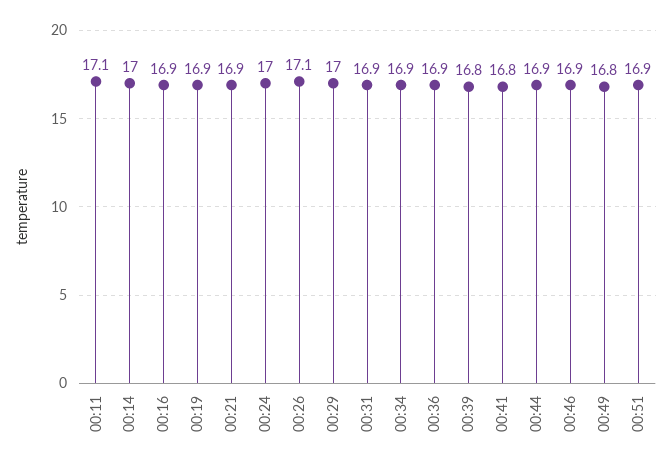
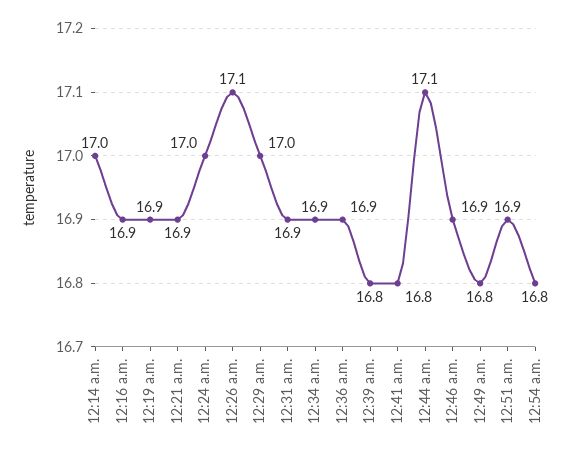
00:11: 17.1 -> none
00:44: 16.9 -> 17.1
12:54 a.m.: none -> 16.8

